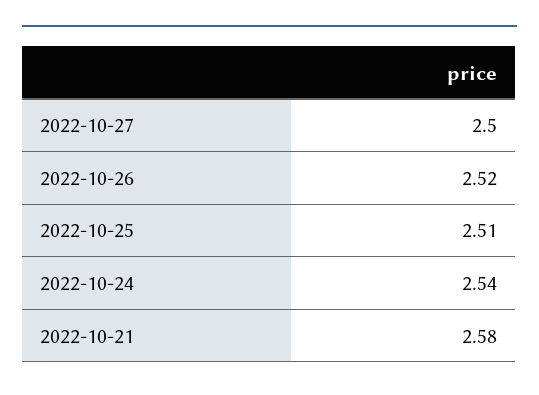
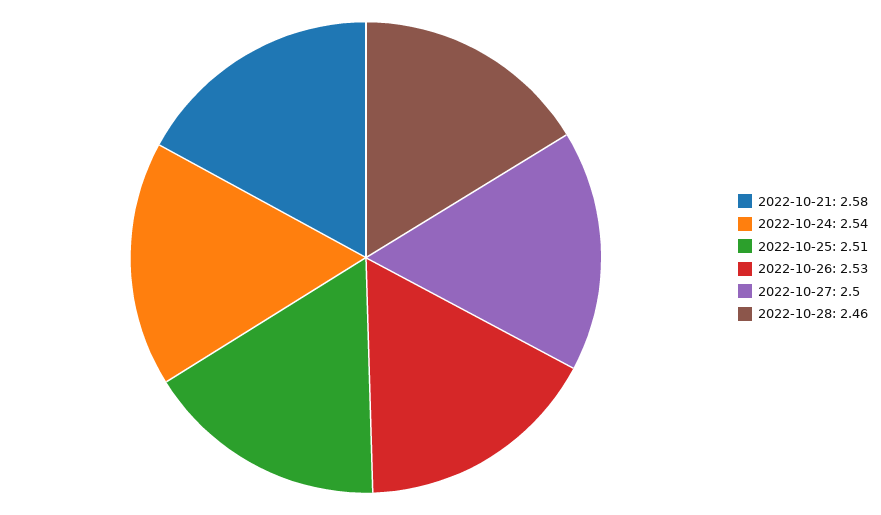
2022-10-26: 2.52 -> 2.53
2022-10-28: none -> 2.46

